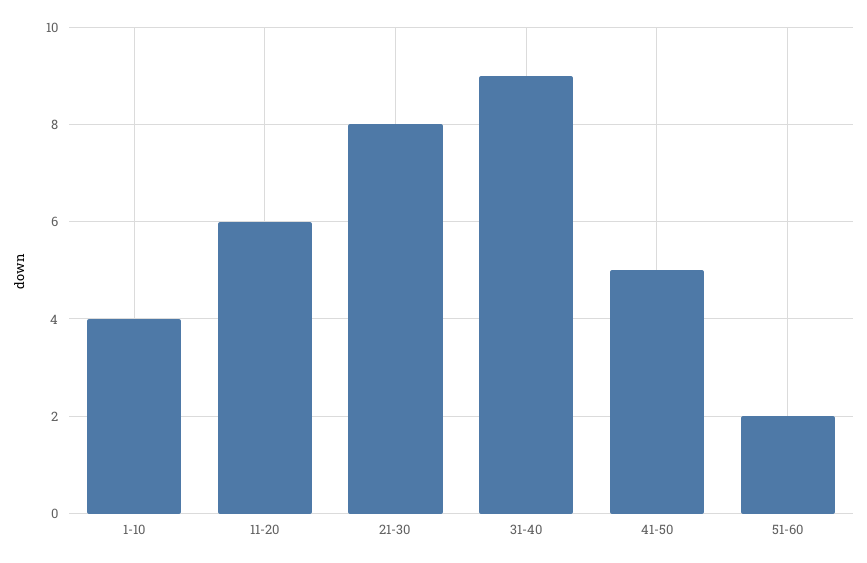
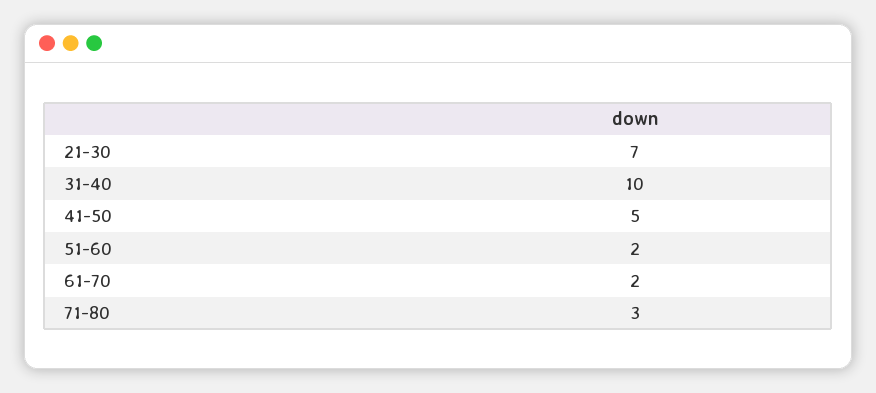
1-10: 4 -> none
11-20: 6 -> none
21-30: 8 -> 7
31-40: 9 -> 10
61-70: none -> 2
71-80: none -> 3

